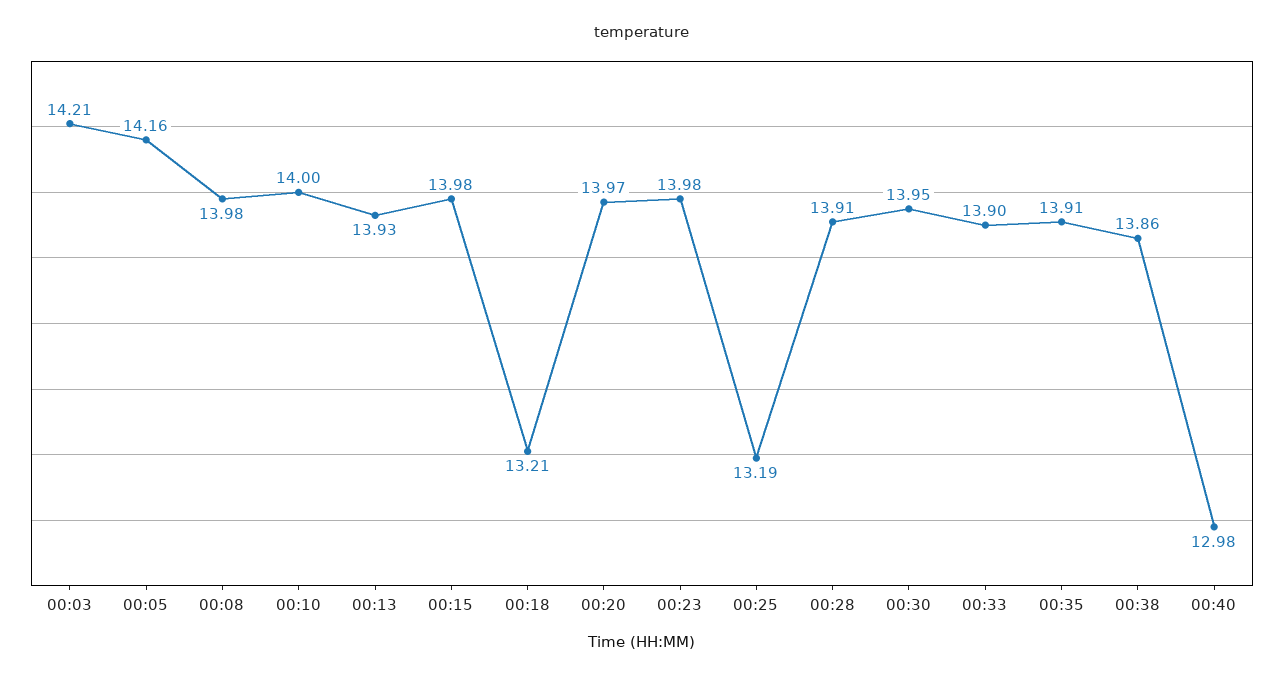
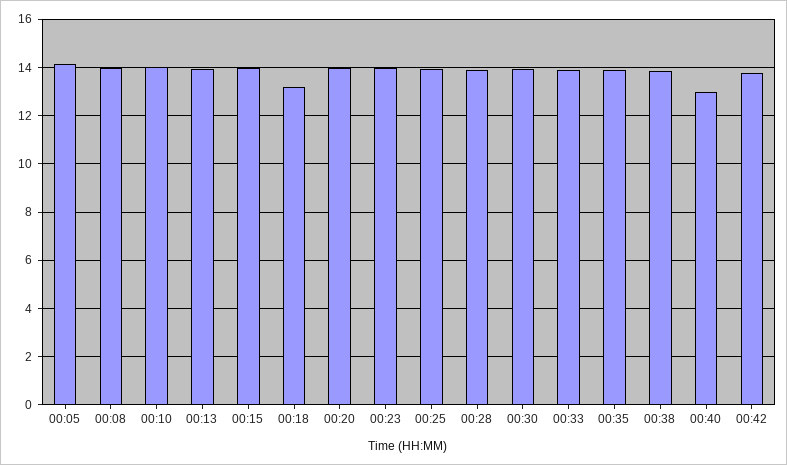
00:03: 14.21 -> none
00:25: 13.19 -> 14
00:42: none -> 13.75

